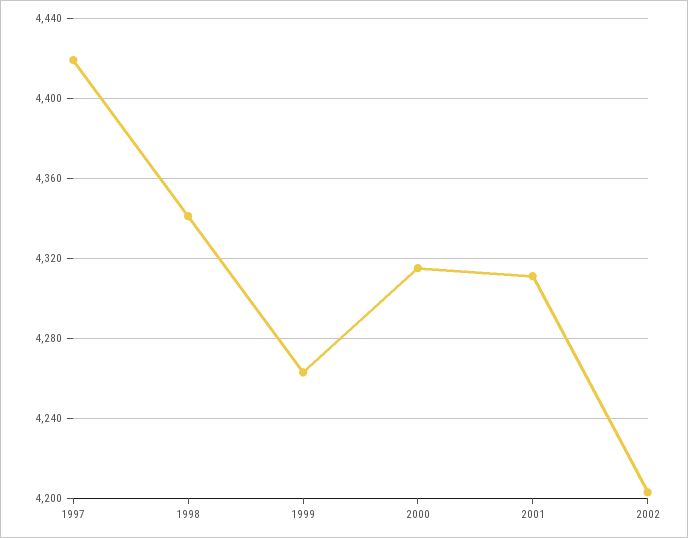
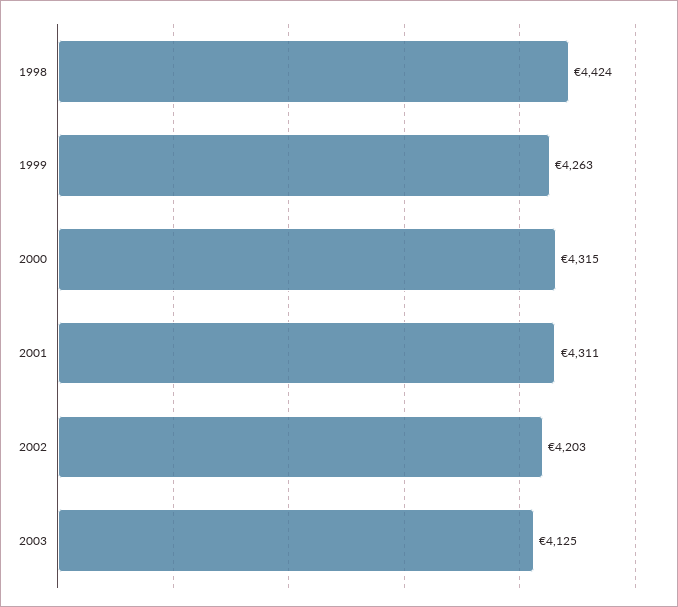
1997: 4420 -> none
1998: 4340 -> 4424
2003: none -> 4125

